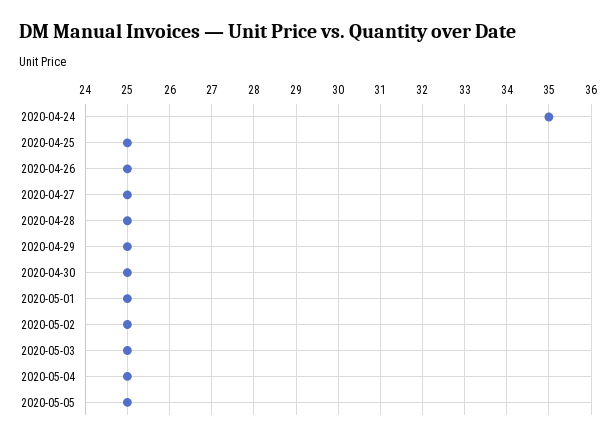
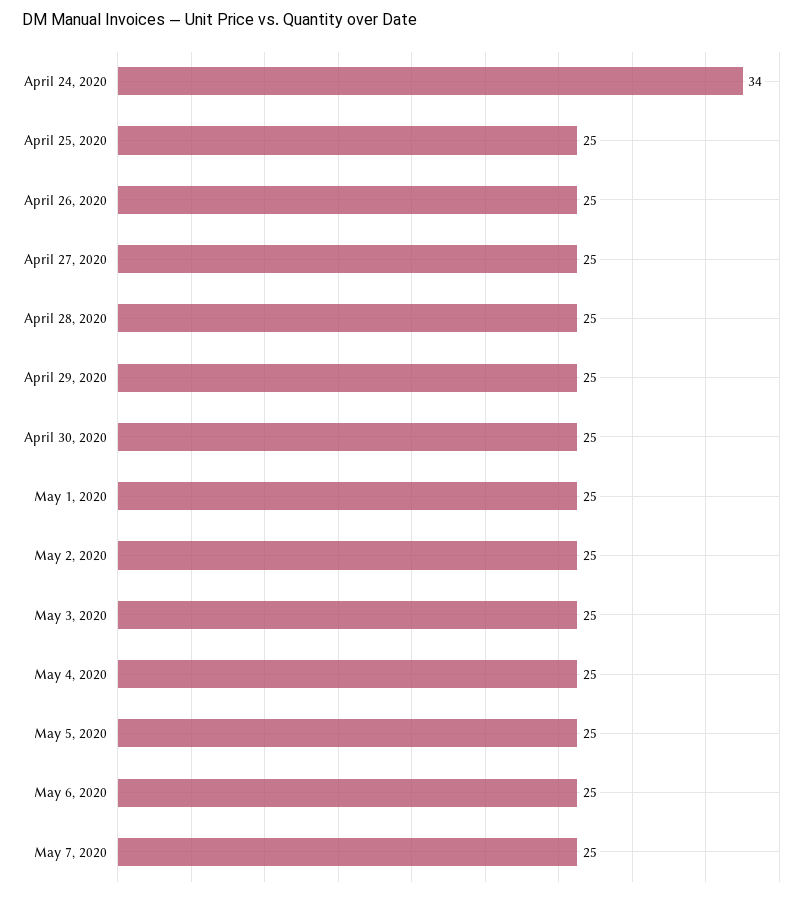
2020-04-24: 35 -> 34
May 6, 2020: none -> 25
May 7, 2020: none -> 25

